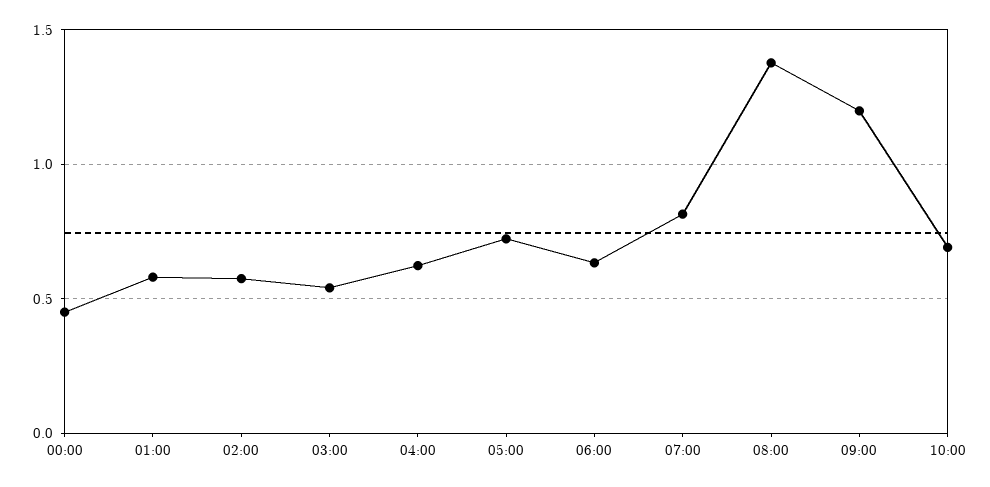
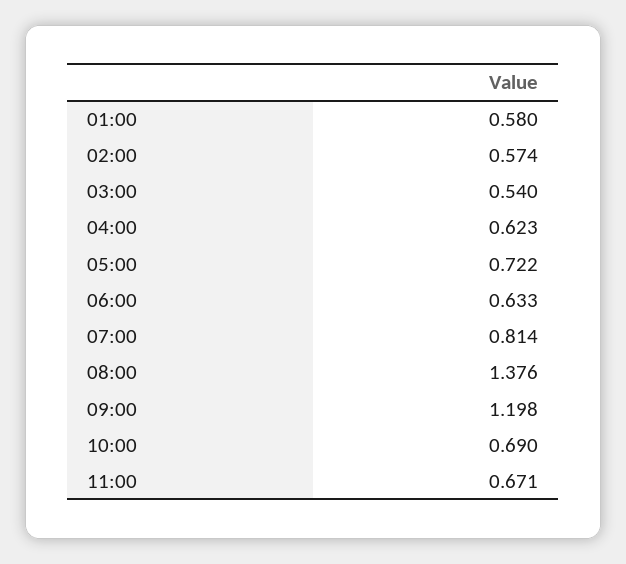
00:00: 0.45 -> none
11:00: none -> 0.671

